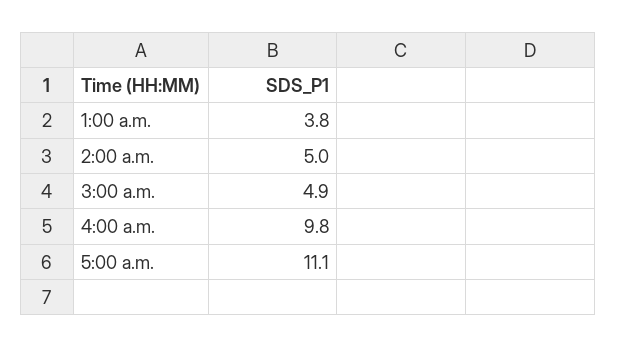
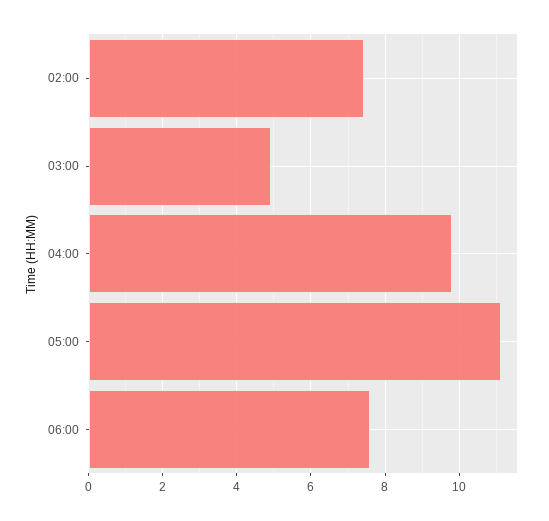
1:00 a.m.: 3.8 -> none
2:00 a.m.: 5 -> 7.4
06:00: none -> 7.6

